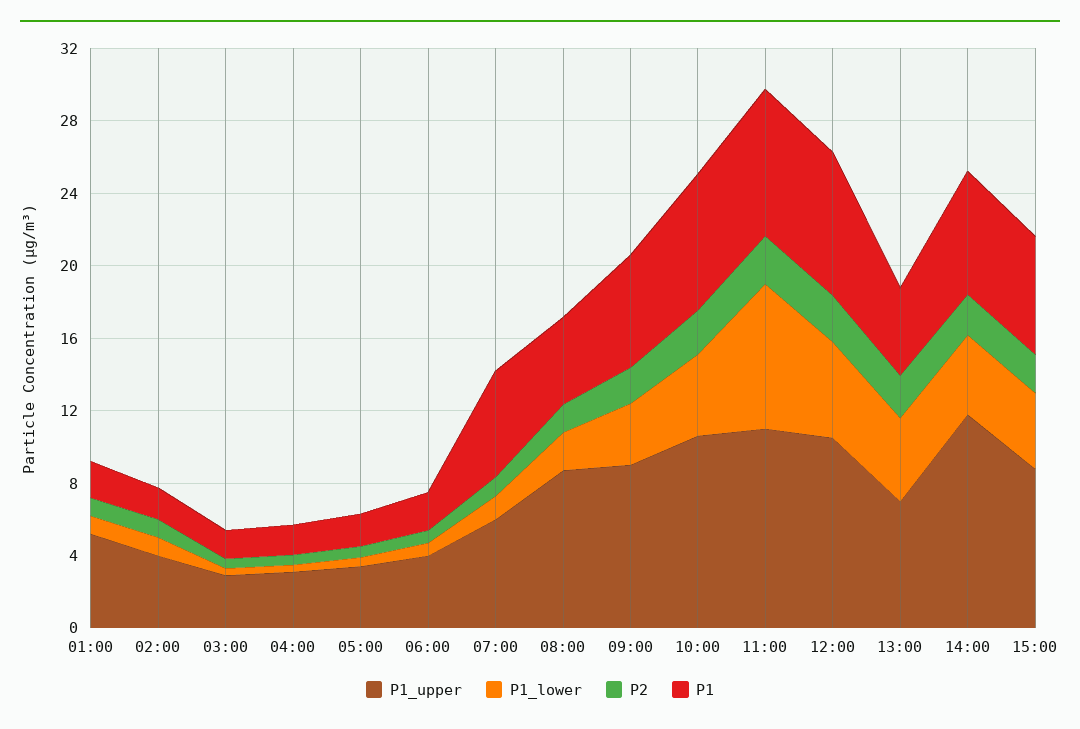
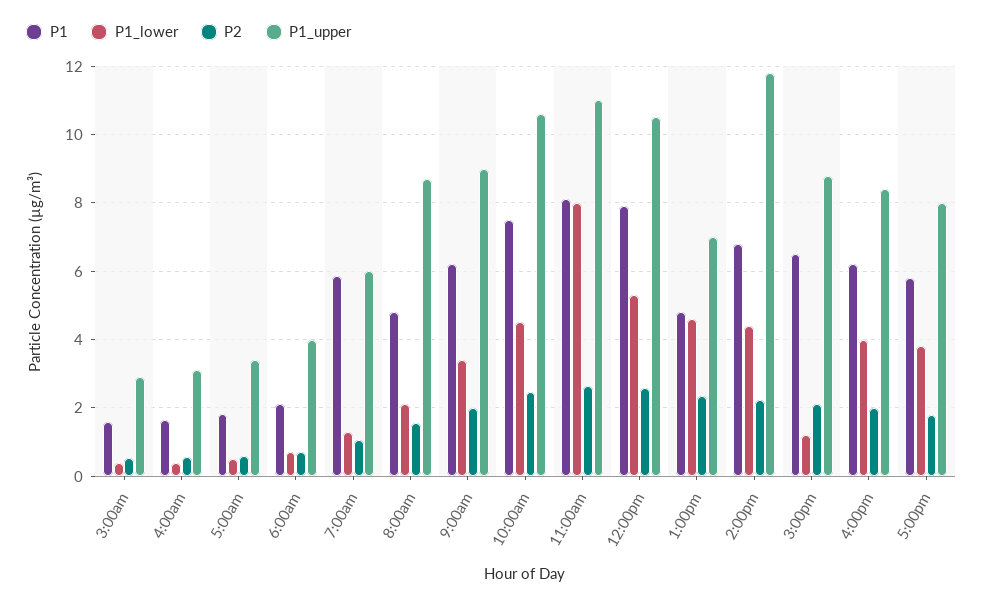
P1_upper, 01:00: 5 -> none
P1_lower, 01:00: 1 -> none
P2, 01:00: 1 -> none
P1, 01:00: 2 -> none
P1_upper, 02:00: 4 -> none
P1_lower, 02:00: 1 -> none
P2, 02:00: 1 -> none
P1, 02:00: 2 -> none
P1_lower, 15:00: 4 -> 1.2
P1, 4:00pm: none -> 6.2
P1_lower, 4:00pm: none -> 4
P2, 4:00pm: none -> 2
P1_upper, 4:00pm: none -> 8.4
P1, 5:00pm: none -> 5.8
P1_lower, 5:00pm: none -> 3.8
P2, 5:00pm: none -> 1.8
P1_upper, 5:00pm: none -> 8

